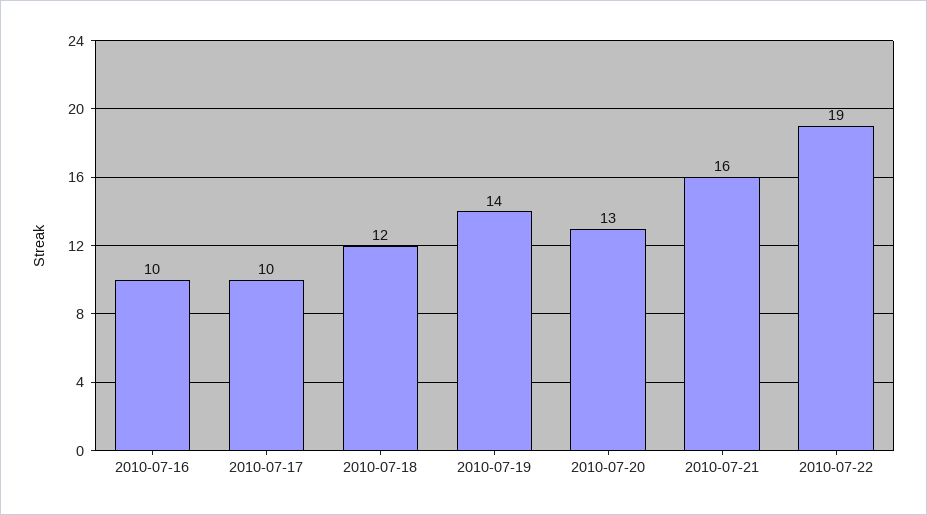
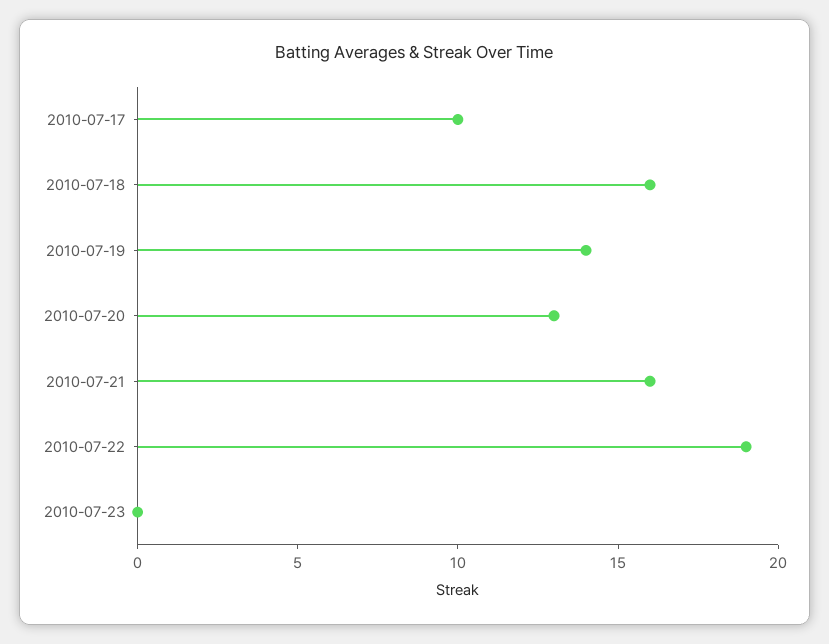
2010-07-16: 10 -> none
2010-07-18: 12 -> 16
2010-07-23: none -> 0

